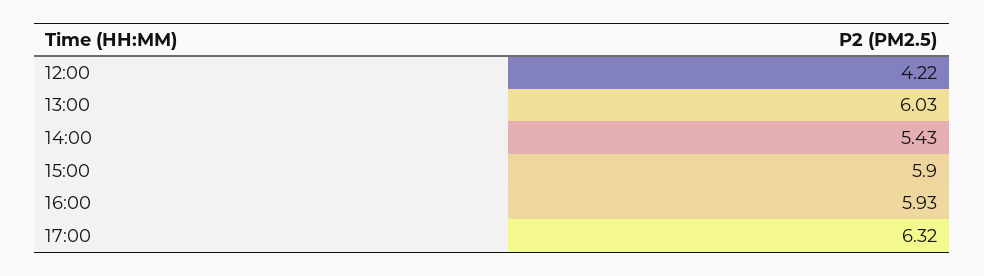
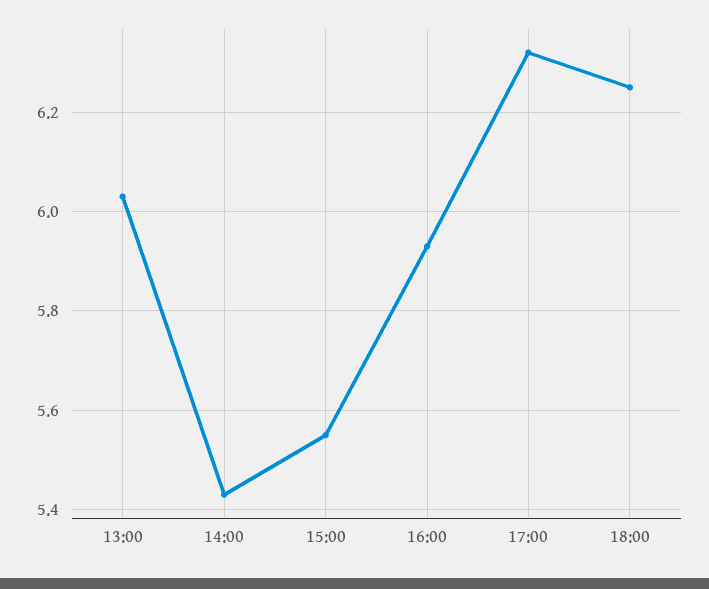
12:00: 4.22 -> none
15:00: 5.9 -> 5.55
18:00: none -> 6.25

